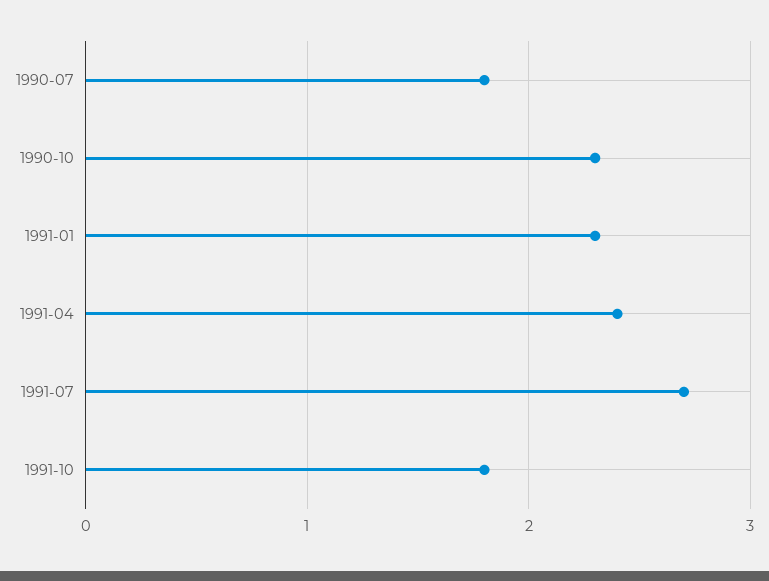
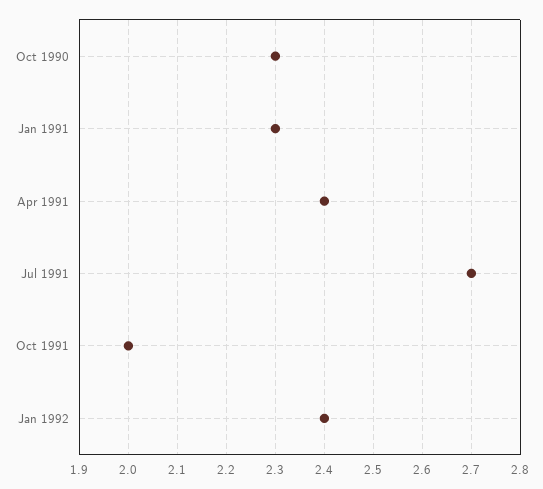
1990-07: 1.8 -> none
1991-10: 1.8 -> 2
Jan 1992: none -> 2.4

